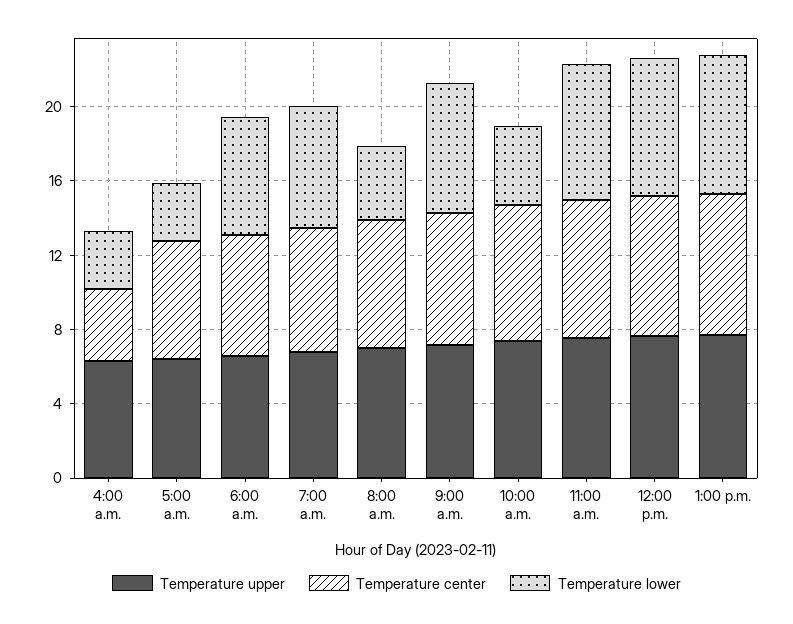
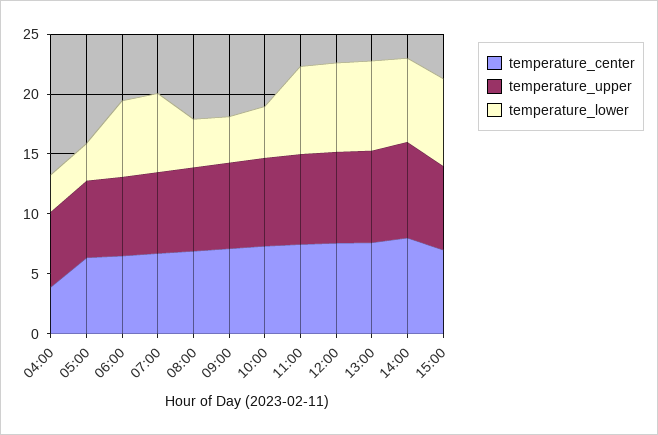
Temperature lower, 9:00 a.m.: 7 -> 4
Temperature center, 14:00: none -> 8
Temperature upper, 14:00: none -> 8
Temperature lower, 14:00: none -> 7
Temperature center, 15:00: none -> 7
Temperature upper, 15:00: none -> 7
Temperature lower, 15:00: none -> 7

